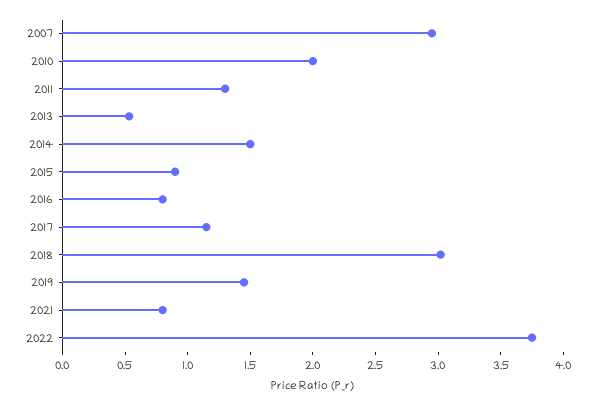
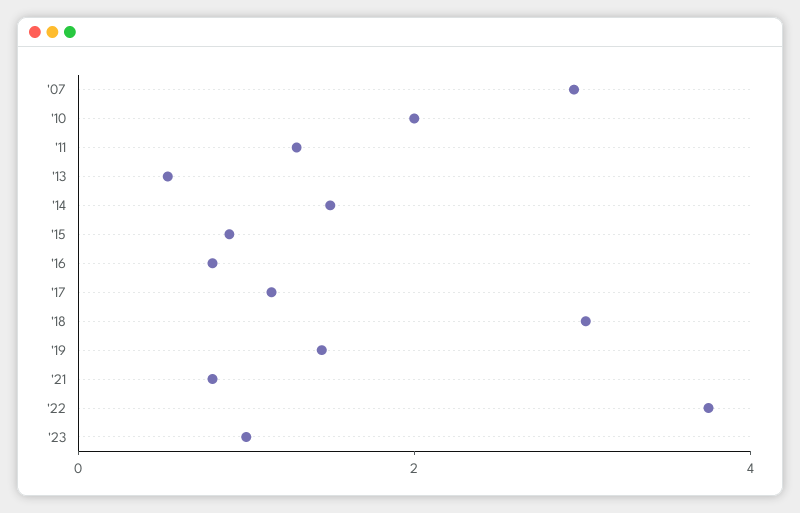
'23: none -> 1

